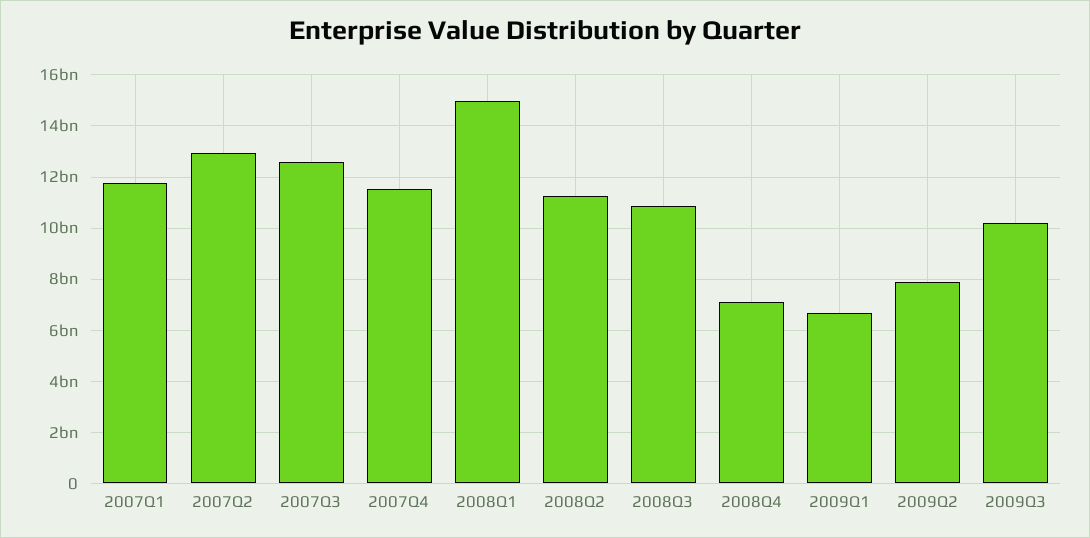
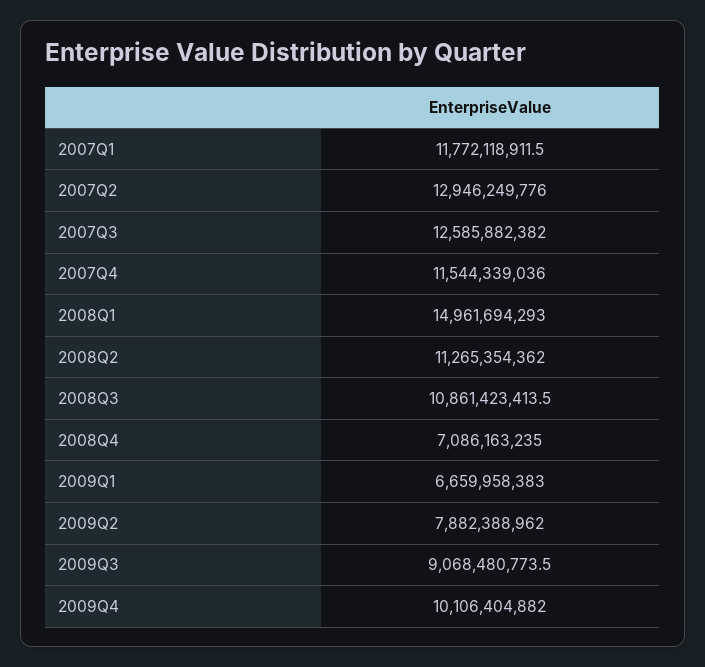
2009Q3: 10250000000 -> 9068480773.5
2009Q4: none -> 10106404882

